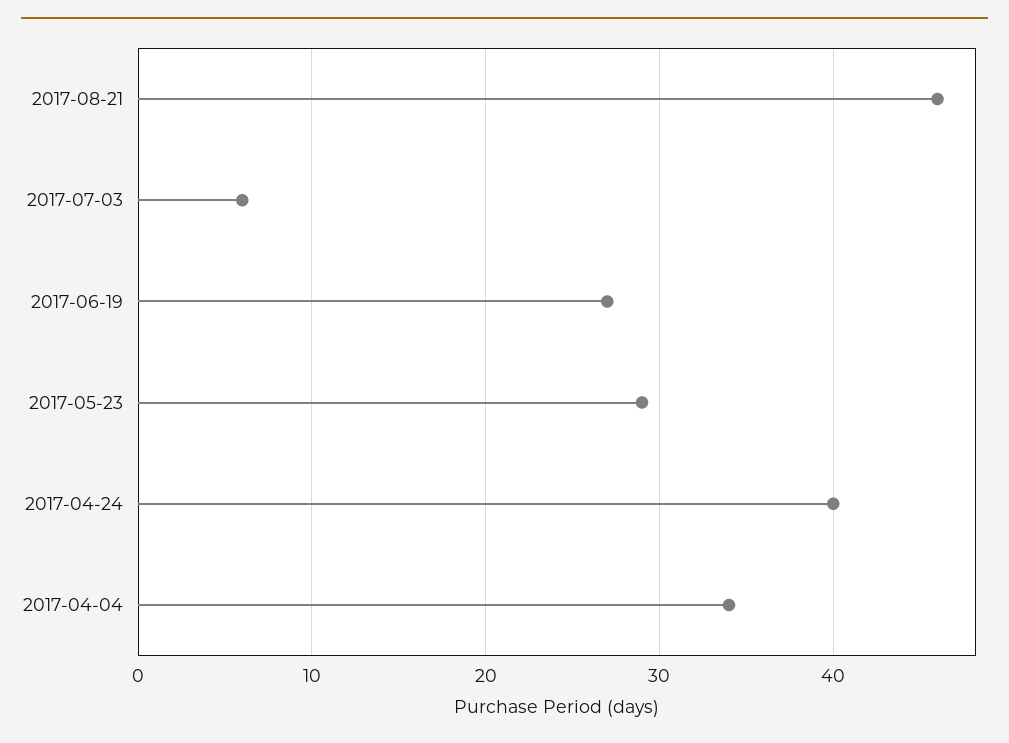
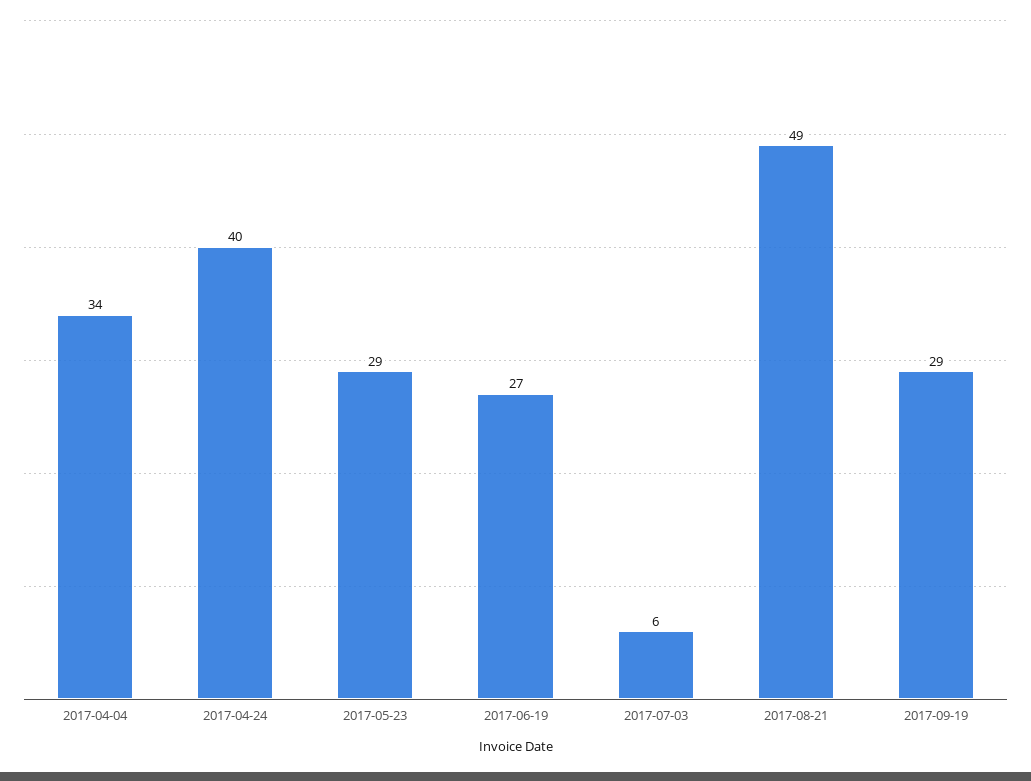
2017-08-21: 46 -> 49
2017-09-19: none -> 29

